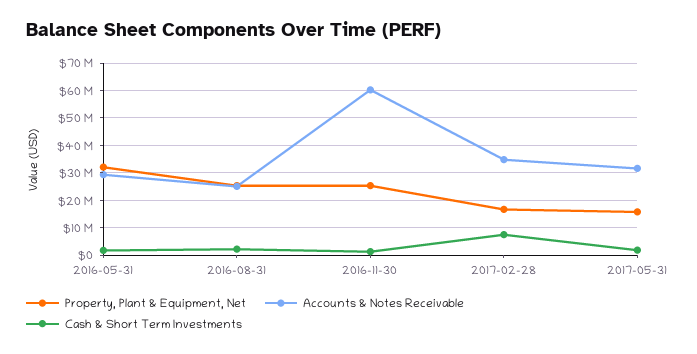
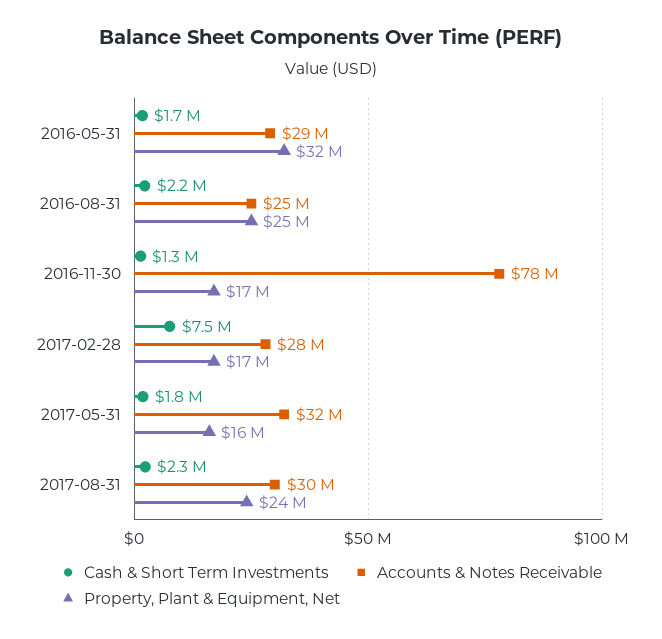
Property, Plant & Equipment, Net, 2016-11-30: 25000000 -> 17000000
Accounts & Notes Receivable, 2016-11-30: 60000000 -> 78000000
Accounts & Notes Receivable, 2017-02-28: 35000000 -> 28000000
Cash & Short Term Investments, 2017-08-31: none -> 2300000
Accounts & Notes Receivable, 2017-08-31: none -> 30000000
Property, Plant & Equipment, Net, 2017-08-31: none -> 24000000

